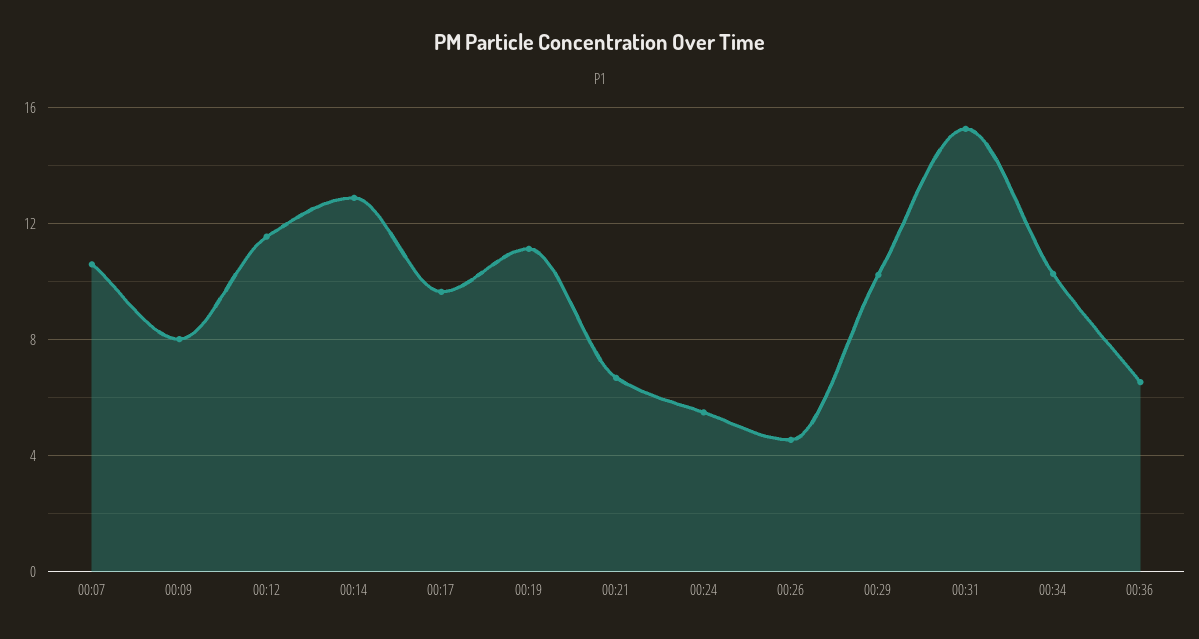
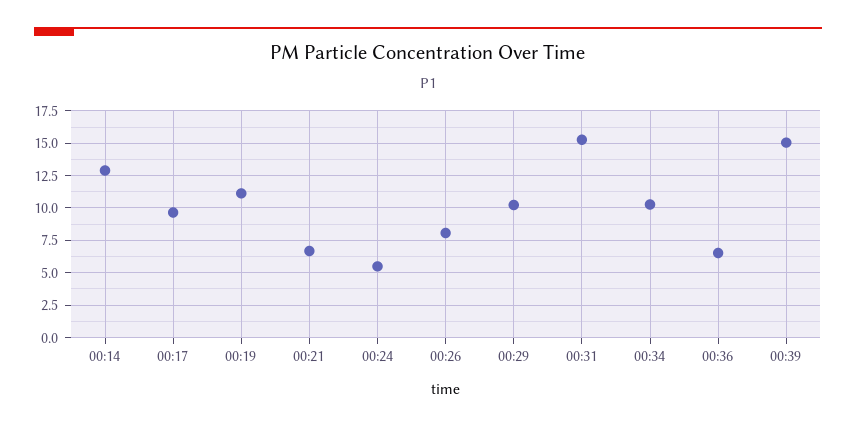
00:07: 10.5 -> none
00:09: 8 -> none
00:12: 11.5 -> none
00:26: 4.5 -> 8
00:39: none -> 15

